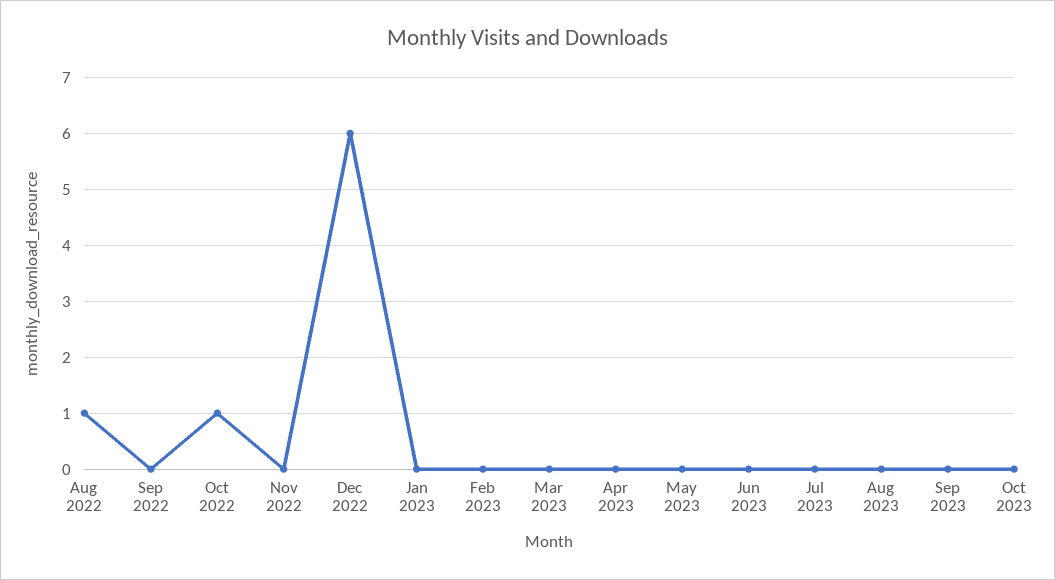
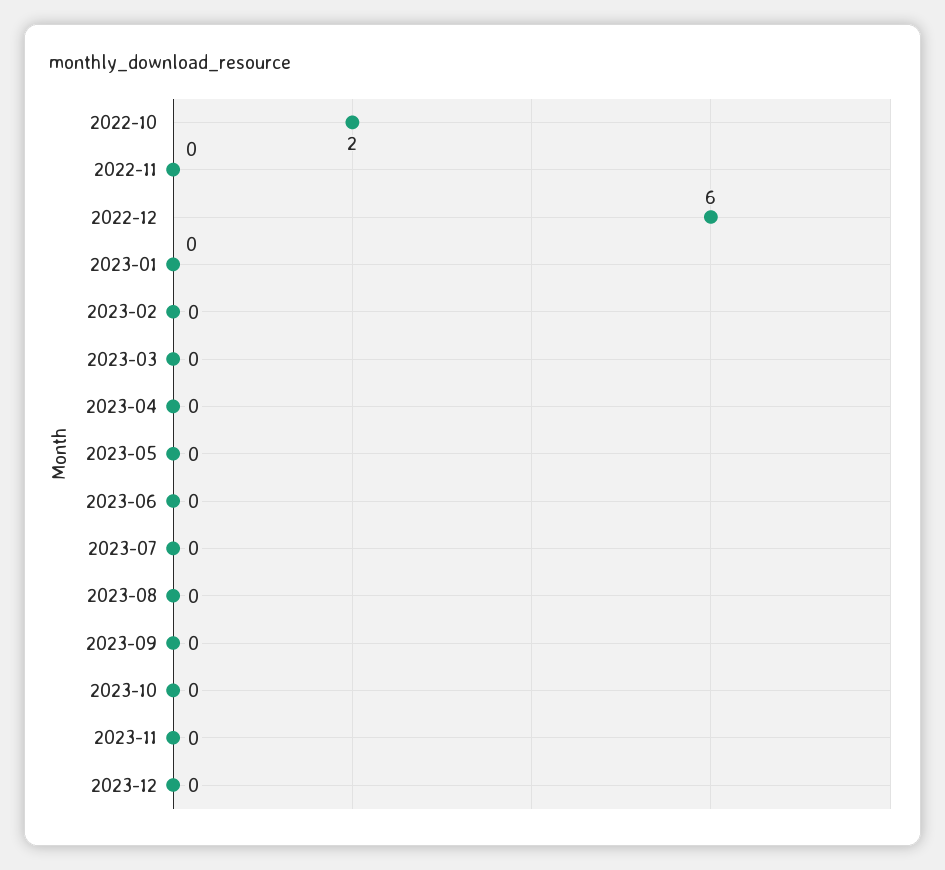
Aug 2022: 1 -> none
Sep 2022: 0 -> none
Oct 2022: 1 -> 2
2023-11: none -> 0
2023-12: none -> 0

